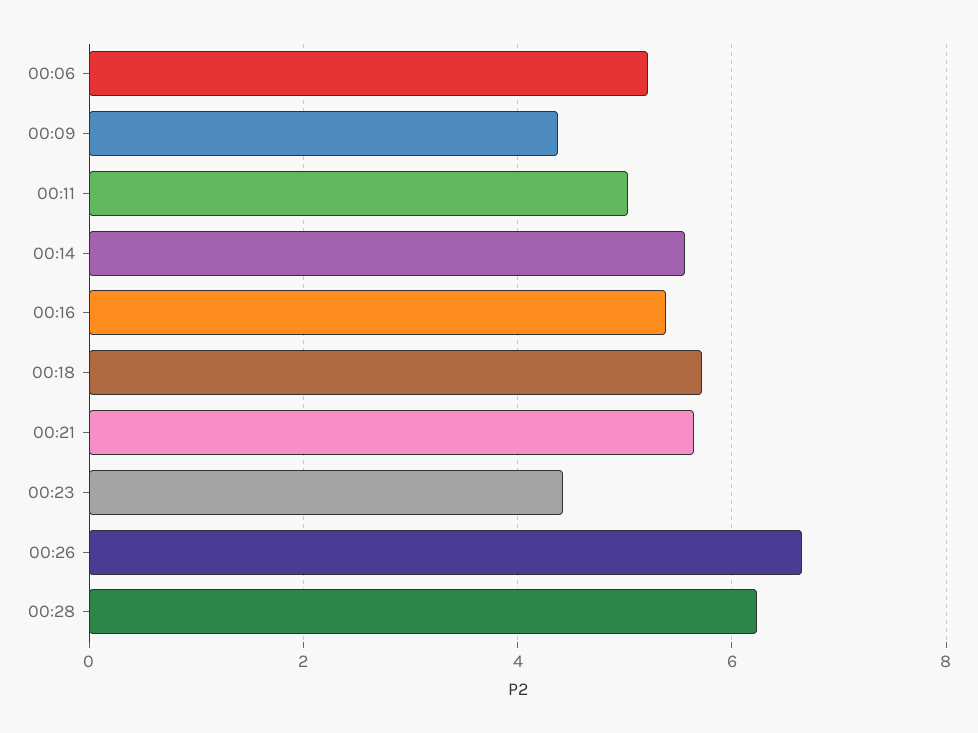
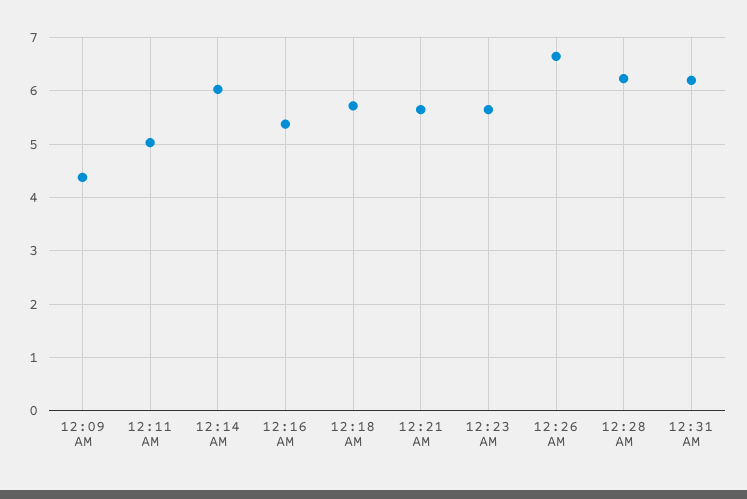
00:06: 5.2 -> none
00:14: 5.6 -> 6
00:23: 4.4 -> 5.6
12:31 AM: none -> 6.2

